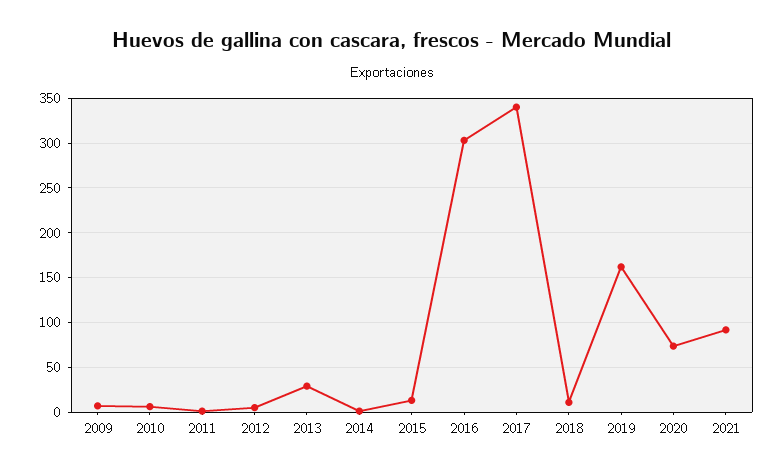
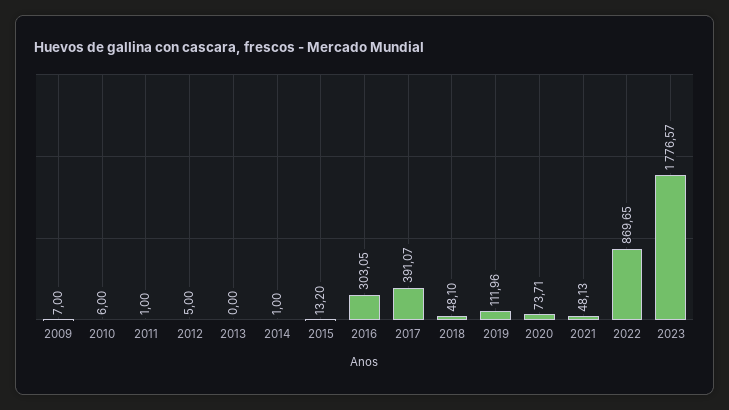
2013: 30 -> 0
2017: 340 -> 391.07
2018: 10 -> 48.1
2019: 160 -> 111.96
2021: 90 -> 48.13
2022: none -> 869.65
2023: none -> 1776.57

